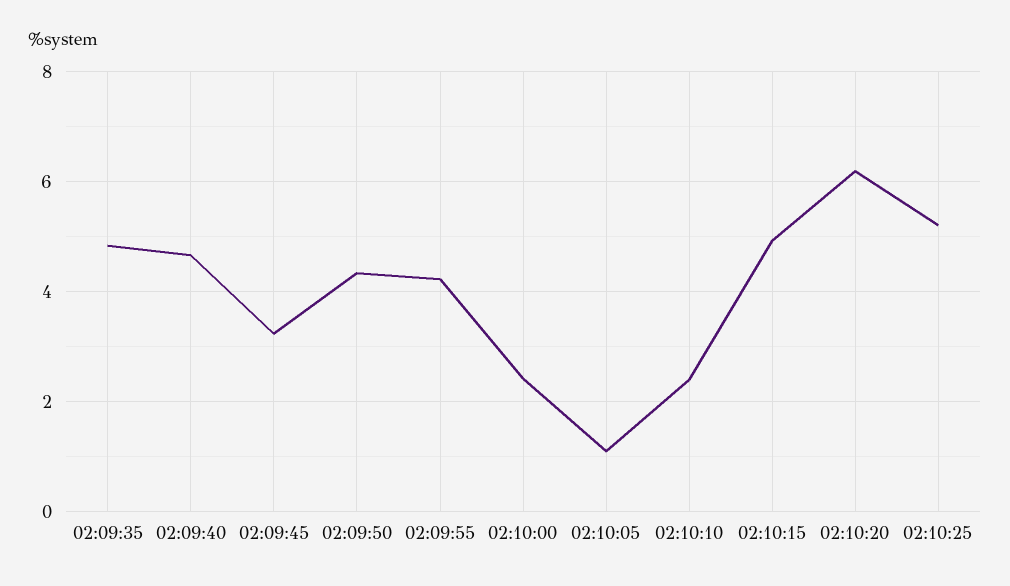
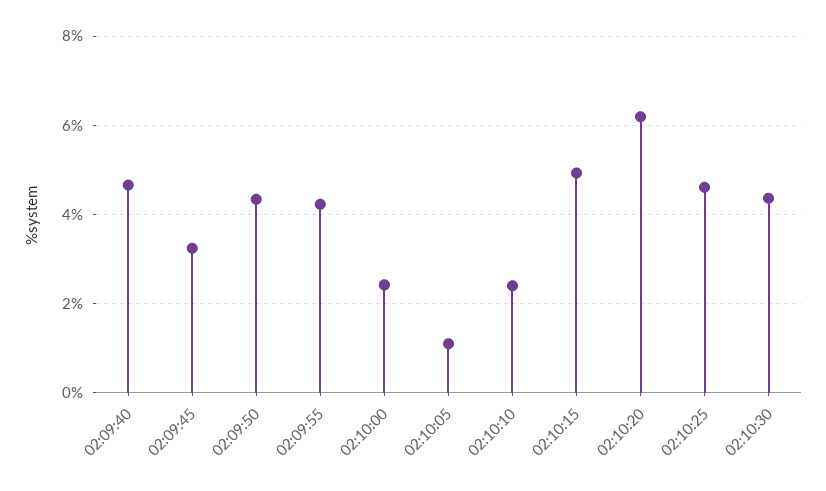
02:09:35: 4.8 -> none
02:10:25: 5.2 -> 4.6
02:10:30: none -> 4.4

